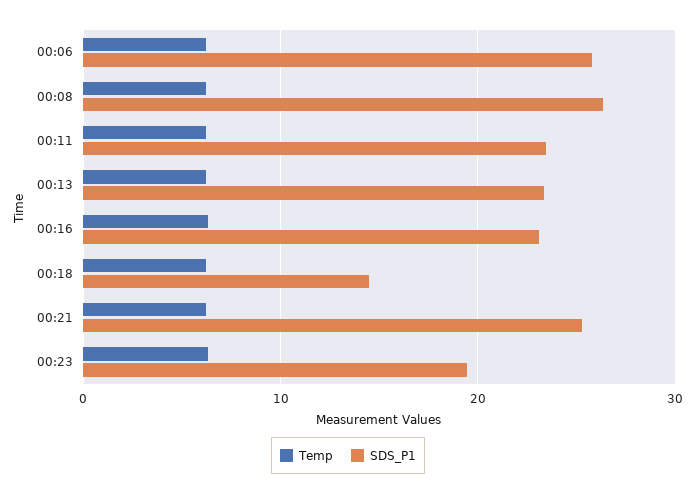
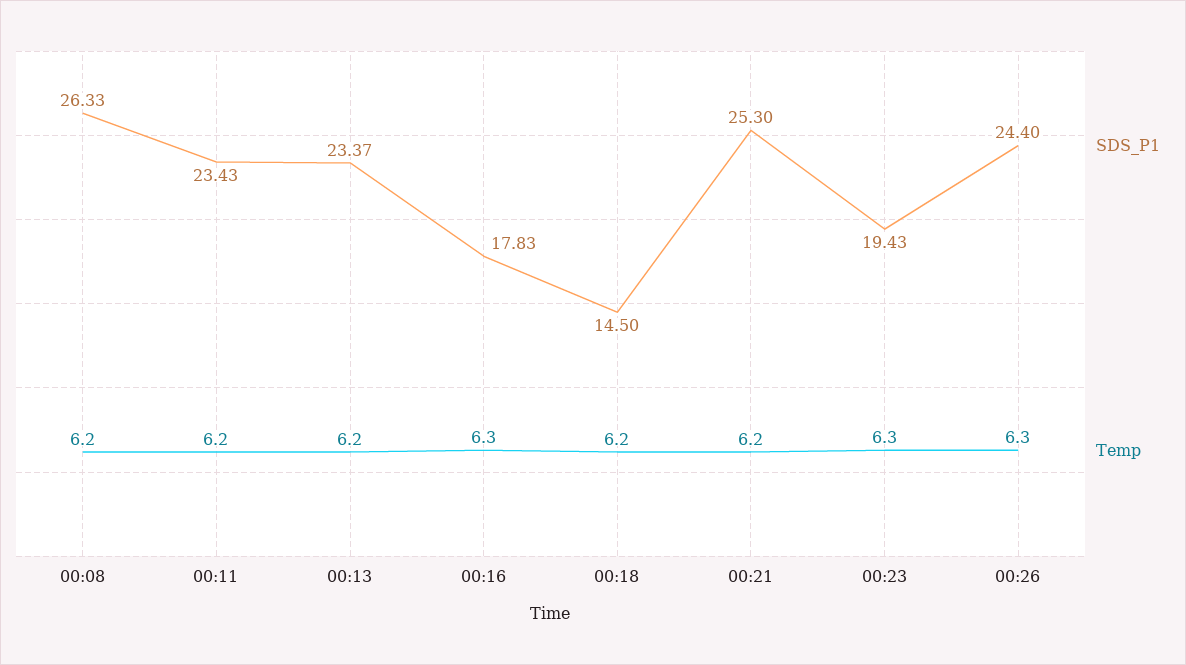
Temp, 00:06: 6 -> none
SDS_P1, 00:06: 26 -> none
SDS_P1, 00:16: 23 -> 17.83
SDS_P1, 00:26: none -> 24.4
Temp, 00:26: none -> 6.3

